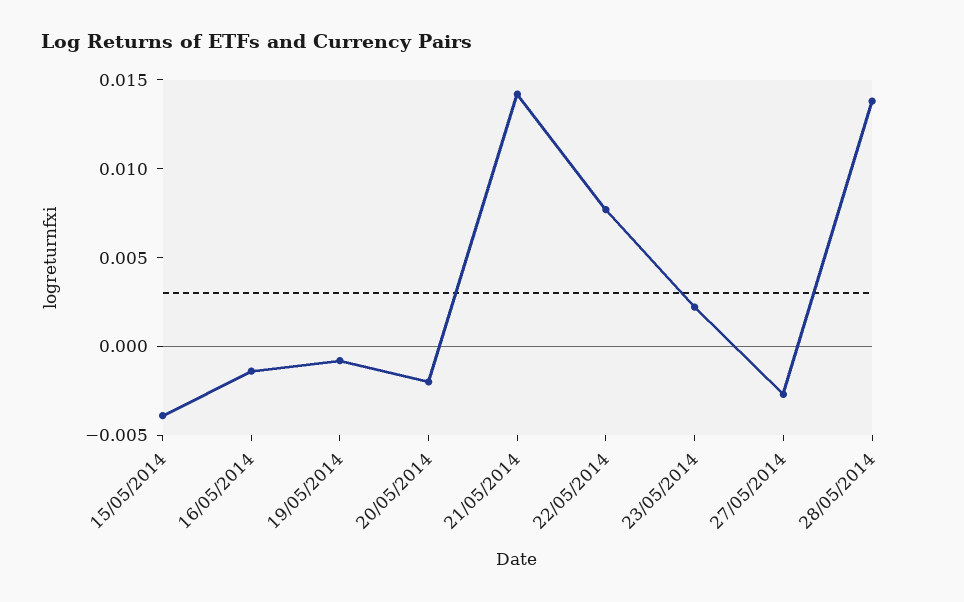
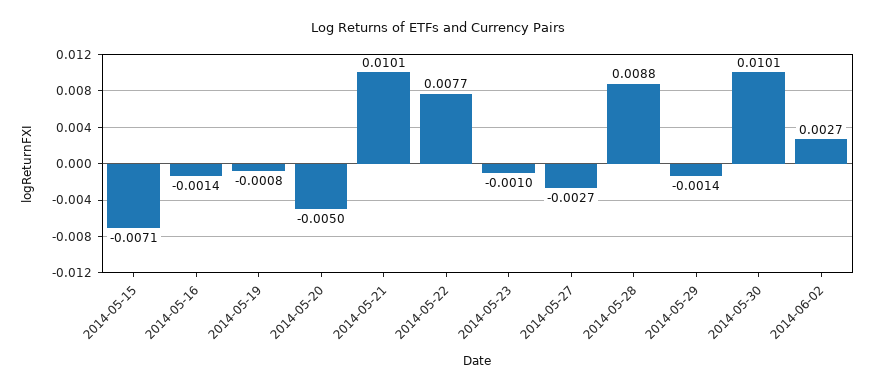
15/05/2014: -0.004 -> -0.0071
20/05/2014: -0.002 -> -0.005
21/05/2014: 0.014 -> 0.0101
23/05/2014: 0.002 -> -0.001
28/05/2014: 0.014 -> 0.0088
2014-05-29: none -> -0.0014
2014-05-30: none -> 0.0101
2014-06-02: none -> 0.0027

